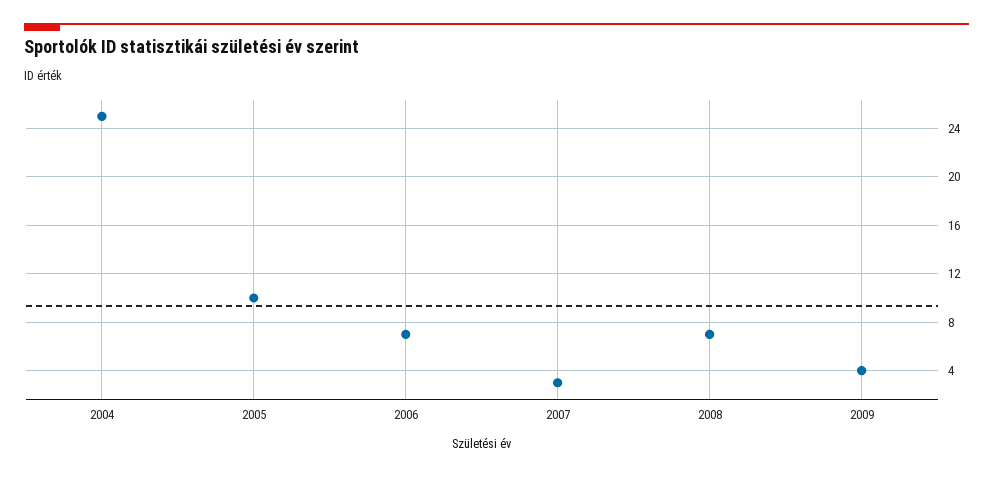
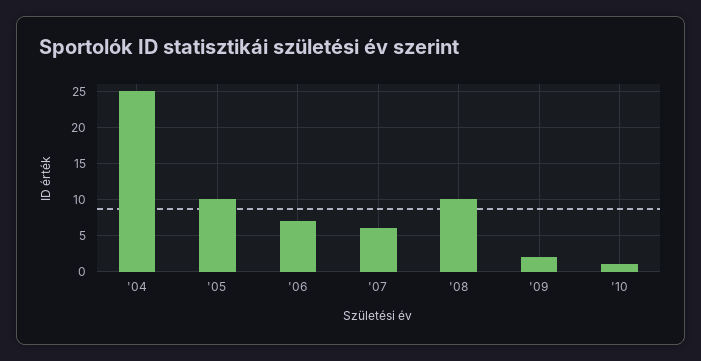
2007: 3 -> 6
2008: 7 -> 10
2009: 4 -> 2
'10: none -> 1

